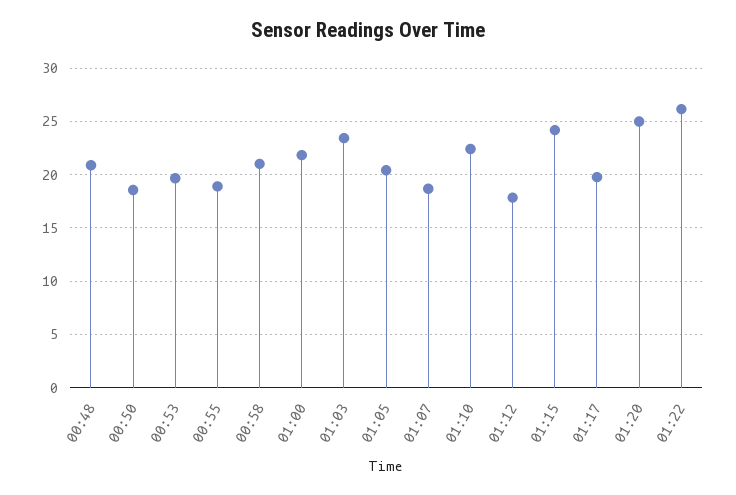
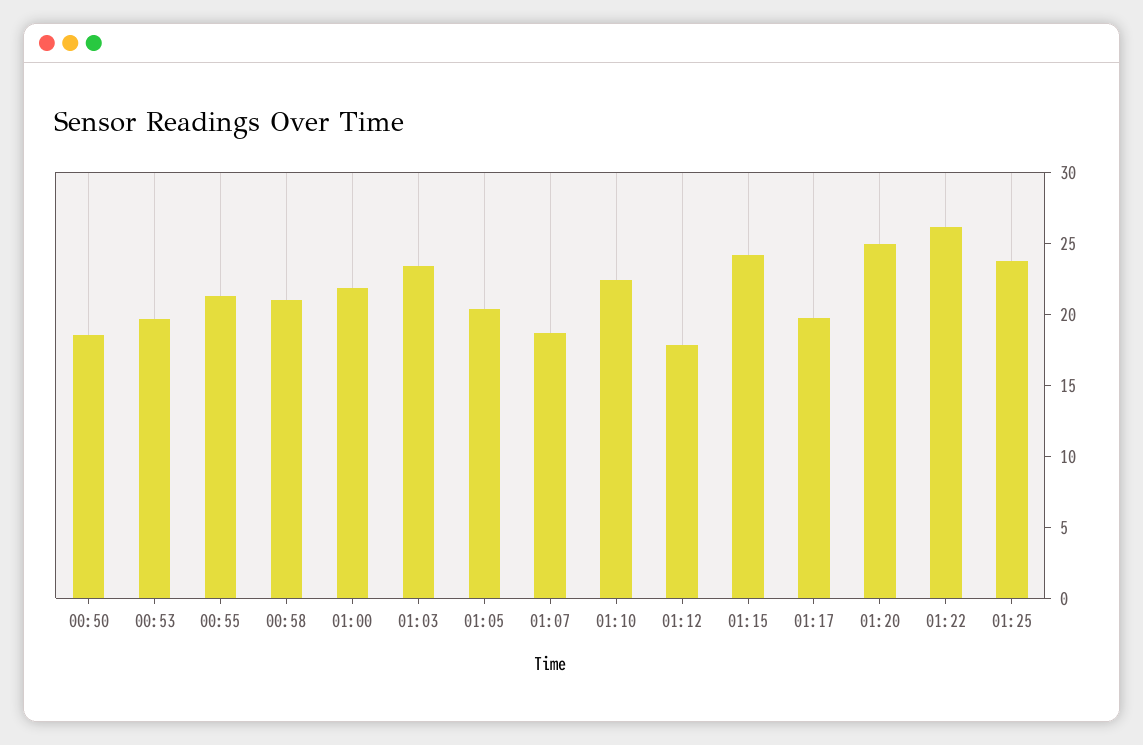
00:48: 21 -> none
00:55: 19 -> 21
01:25: none -> 24

